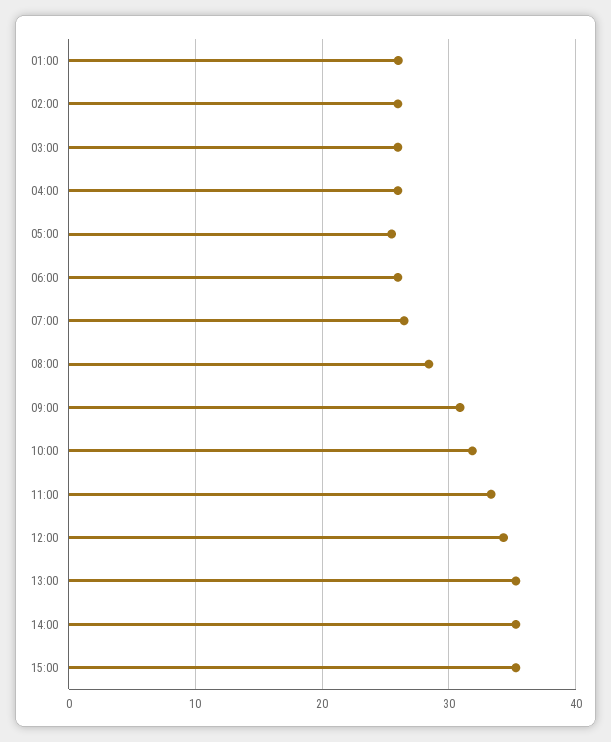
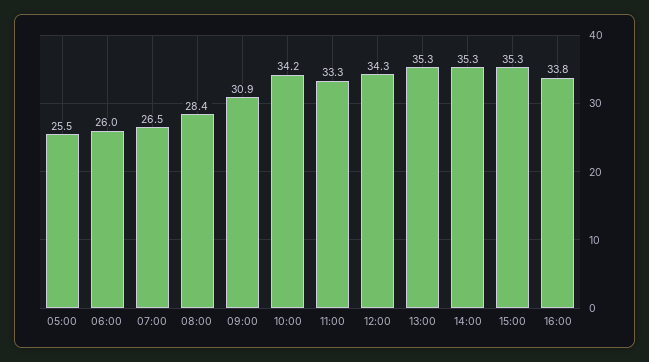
01:00: 26 -> none
02:00: 26 -> none
03:00: 26 -> none
04:00: 26 -> none
10:00: 32 -> 34.2
16:00: none -> 33.8

